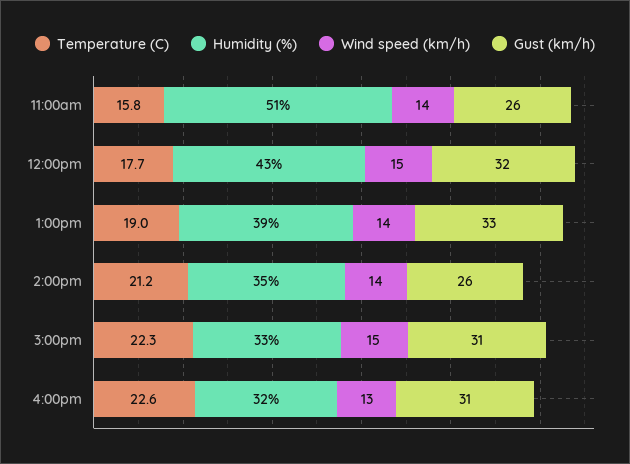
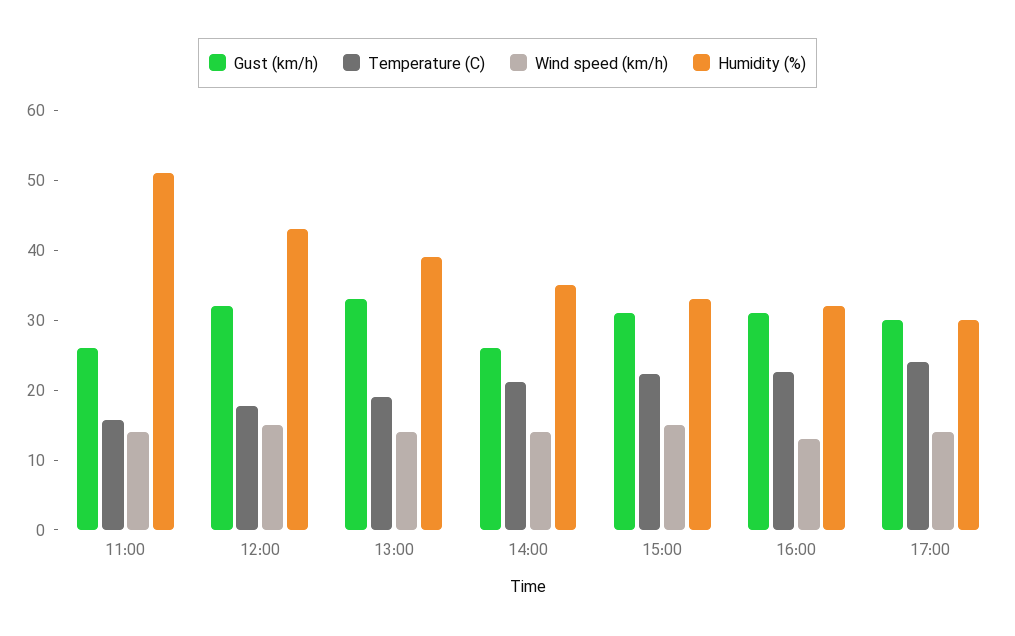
Gust (km/h), 17:00: none -> 30
Temperature (C), 17:00: none -> 24
Wind speed (km/h), 17:00: none -> 14
Humidity (%), 17:00: none -> 30

